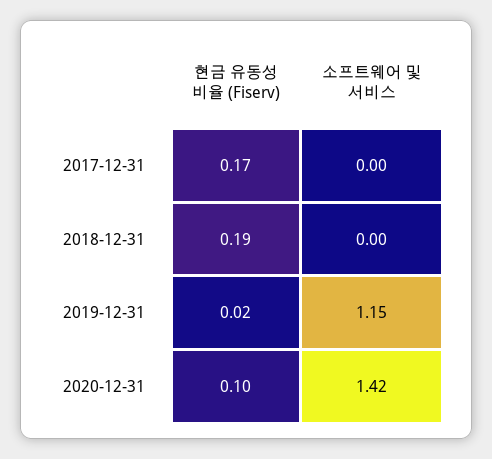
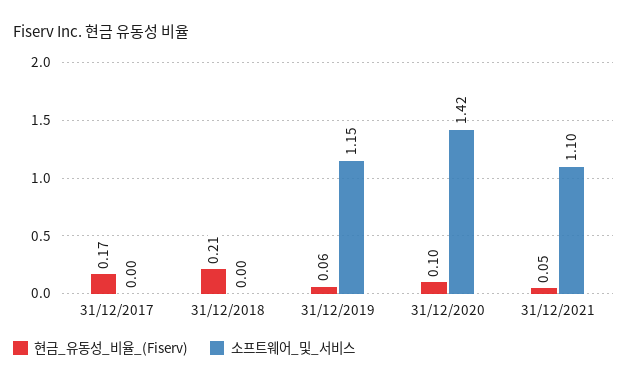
현금 유동성 비율 (Fiserv), 2018-12-31: 0.19 -> 0.21
현금 유동성 비율 (Fiserv), 2019-12-31: 0.02 -> 0.06
현금 유동성 비율 (Fiserv), 31/12/2021: none -> 0.05
소프트웨어 및 서비스, 31/12/2021: none -> 1.1

